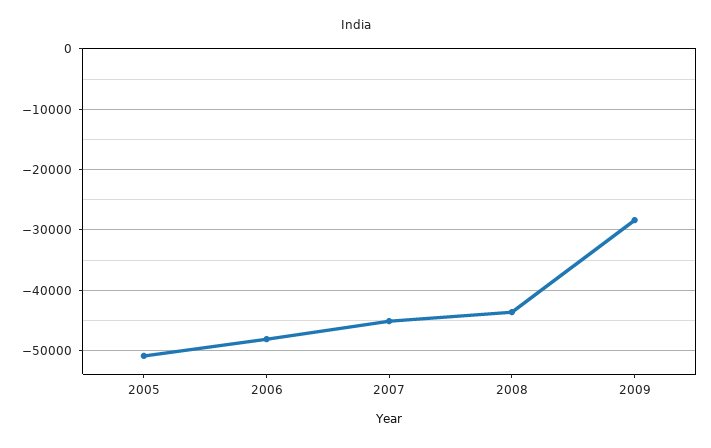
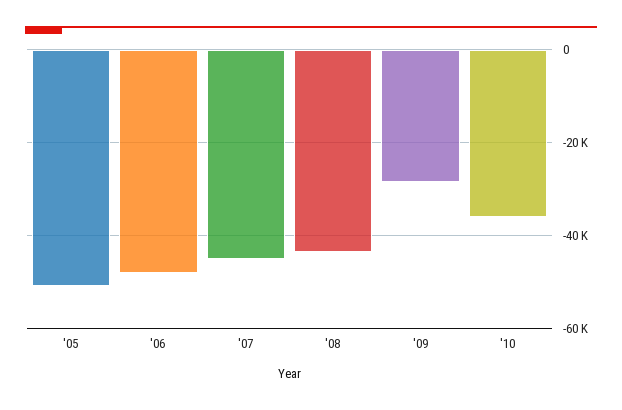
'10: none -> -36000

